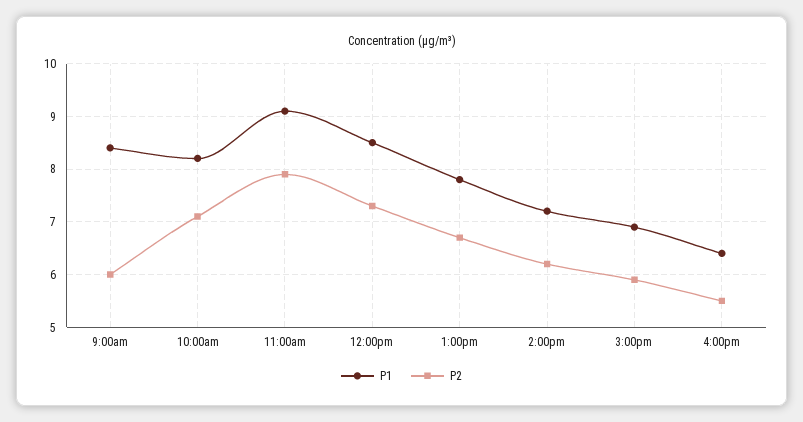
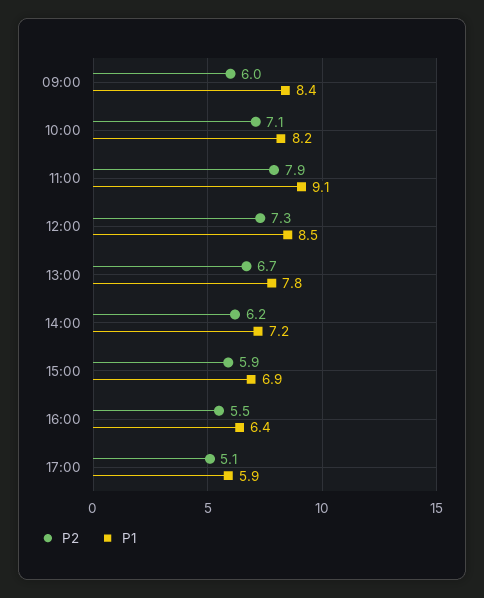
P2, 17:00: none -> 5.1
P1, 17:00: none -> 5.9

